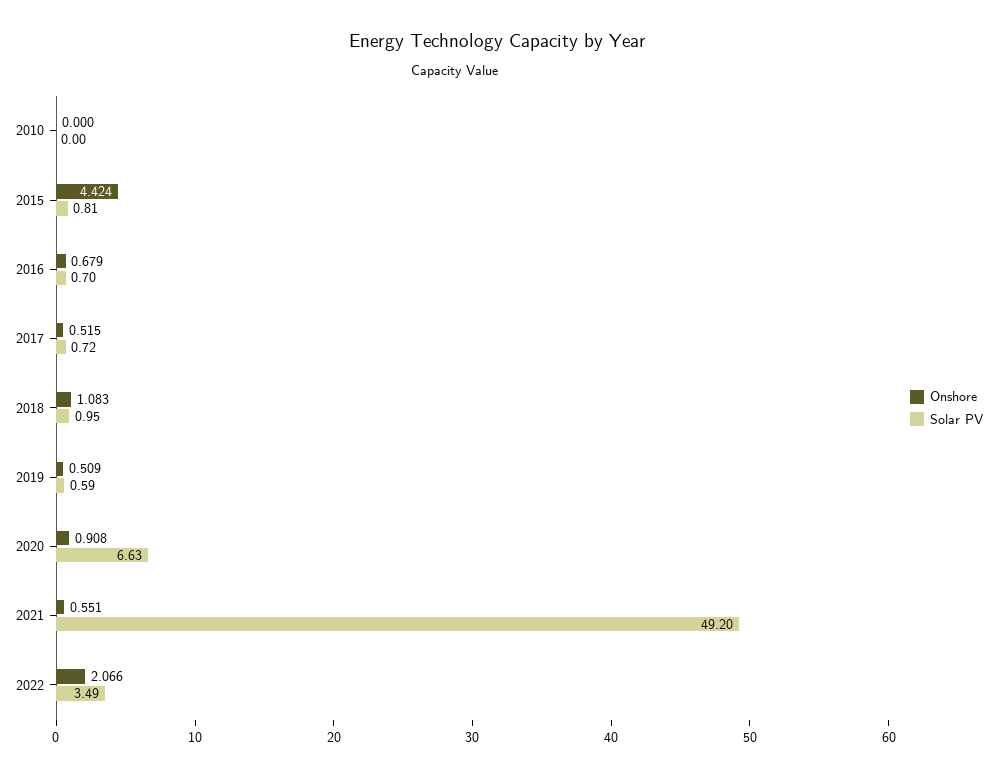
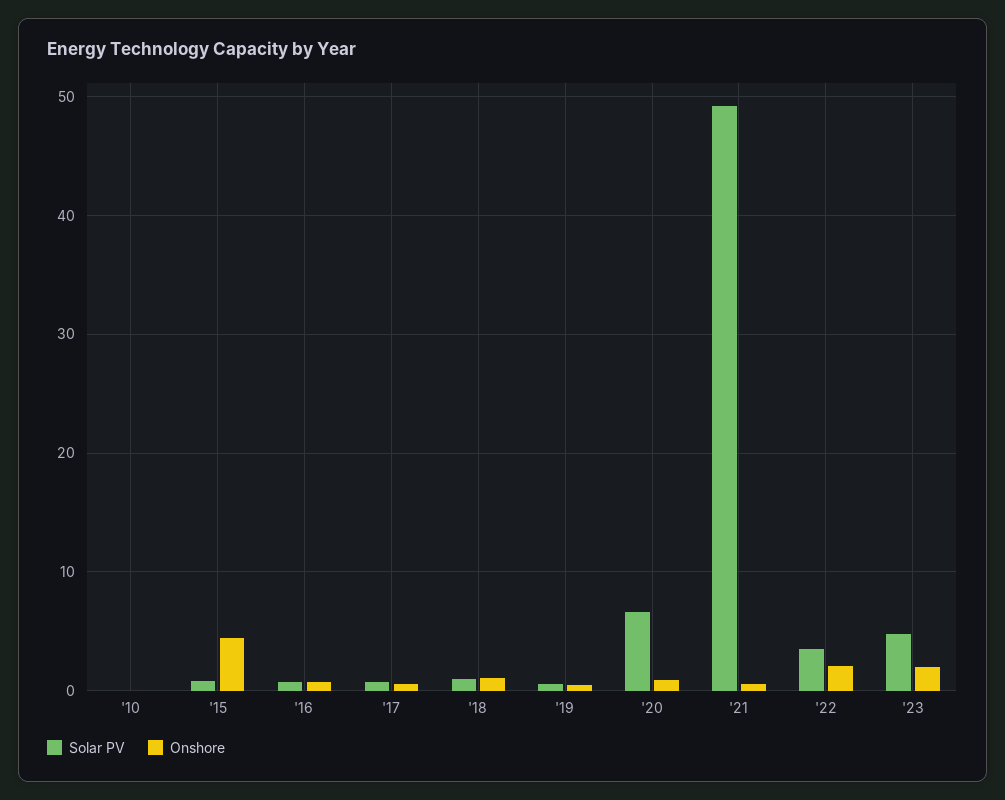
Solar PV, '23: none -> 5
Onshore, '23: none -> 2

